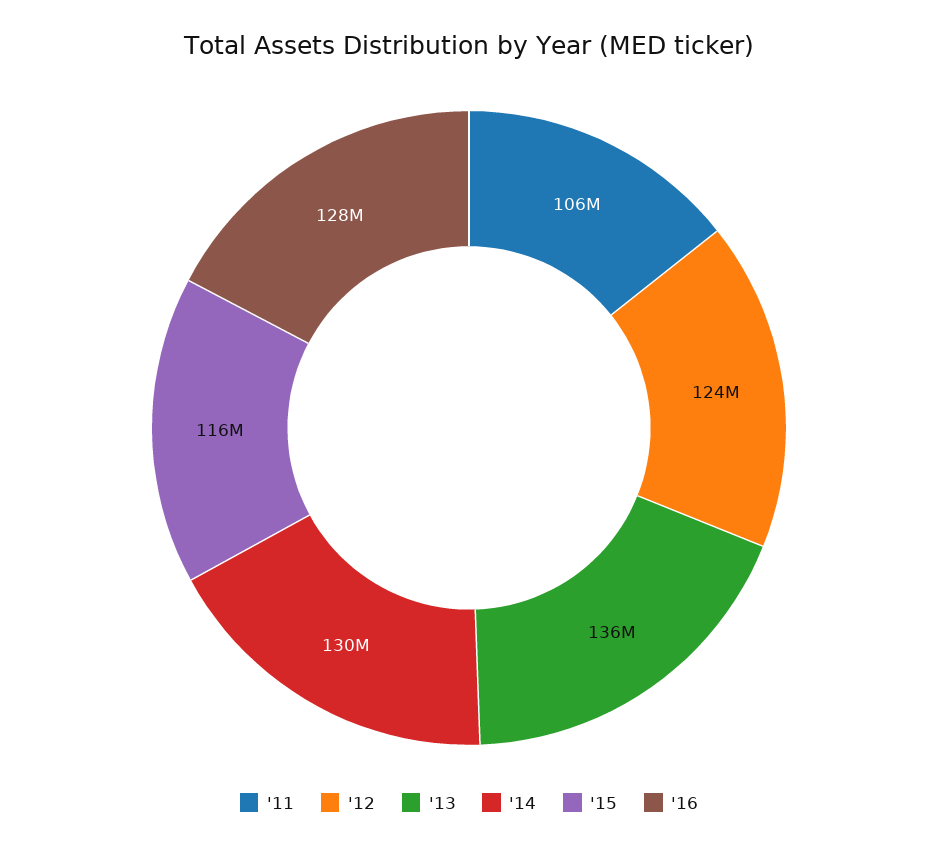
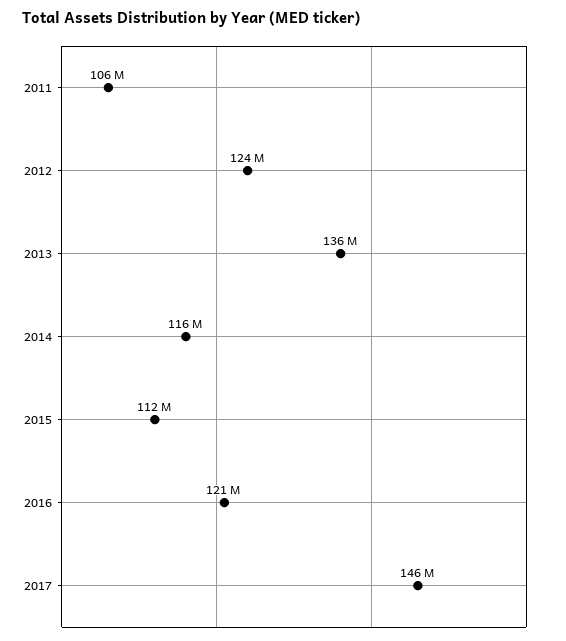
'14: 130000000 -> 116000000
'15: 116000000 -> 112000000
'16: 128000000 -> 121000000
2017: none -> 146000000

